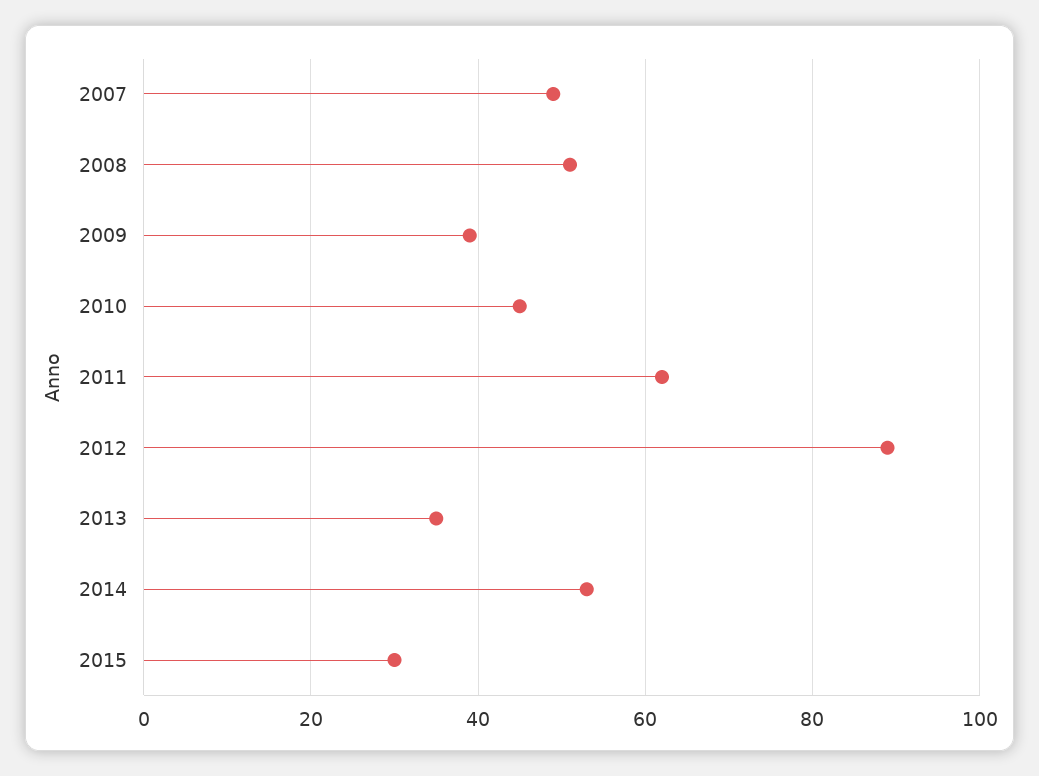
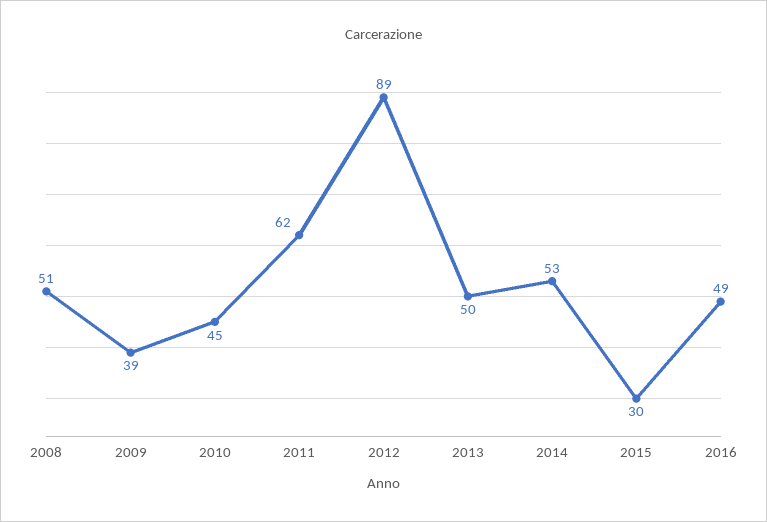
2007: 50 -> none
2013: 35 -> 50
2016: none -> 49

